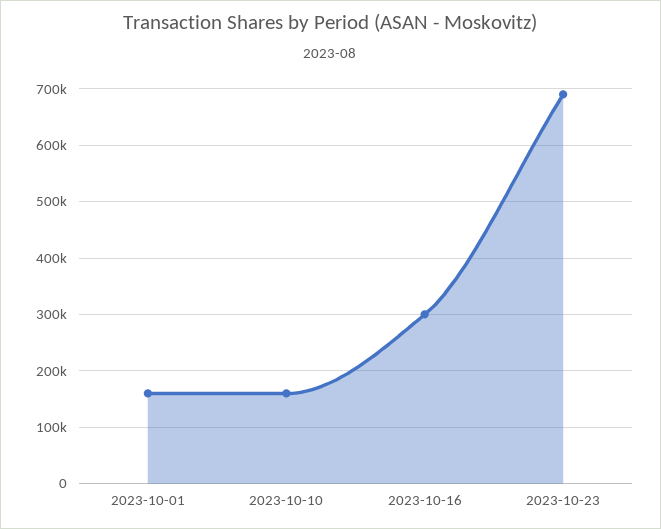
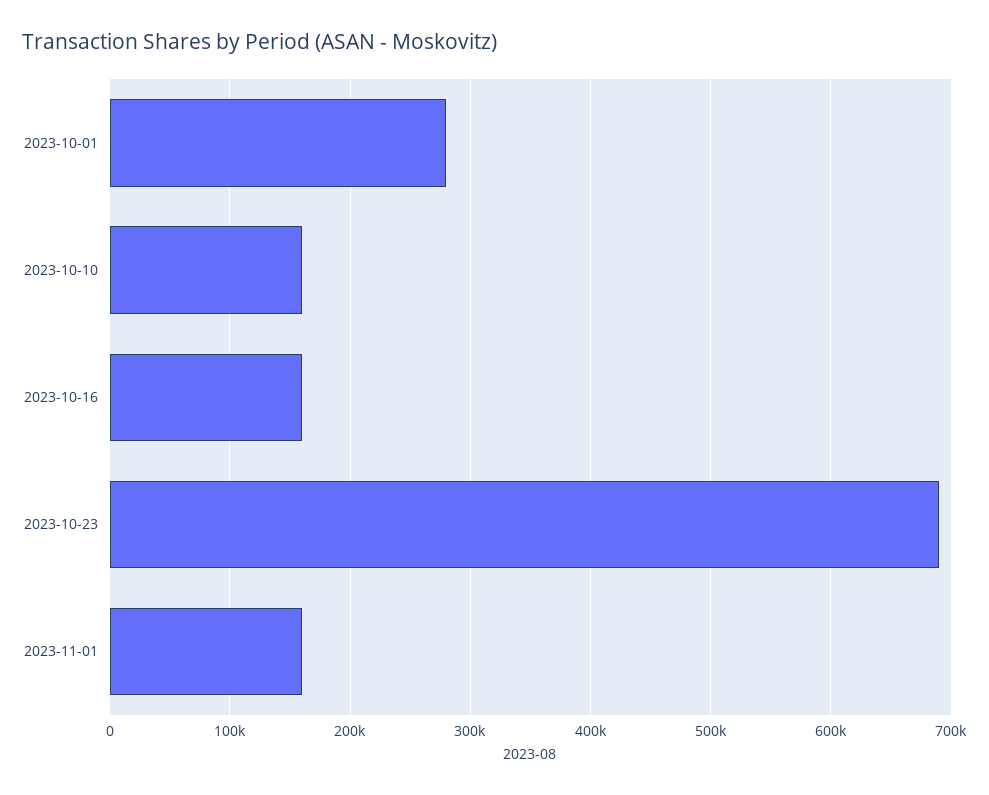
2023-10-01: 160000 -> 280000
2023-10-16: 300000 -> 160000
2023-11-01: none -> 160000

